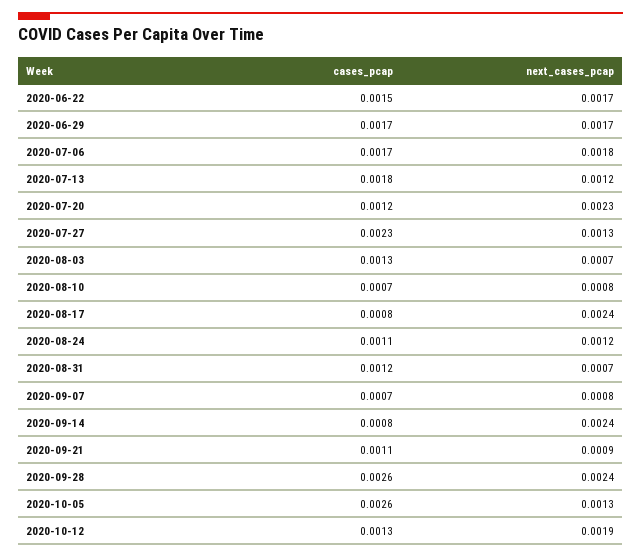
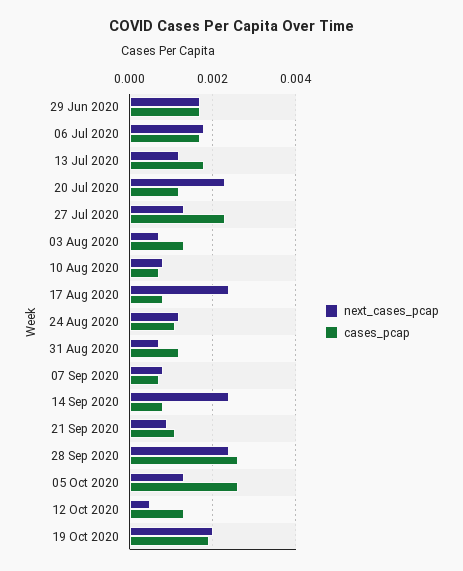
cases_pcap, 2020-06-22: 0.0015 -> none
next_cases_pcap, 2020-06-22: 0.0017 -> none
next_cases_pcap, 2020-10-12: 0.0019 -> 0.0005
next_cases_pcap, 19 Oct 2020: none -> 0.002
cases_pcap, 19 Oct 2020: none -> 0.002

